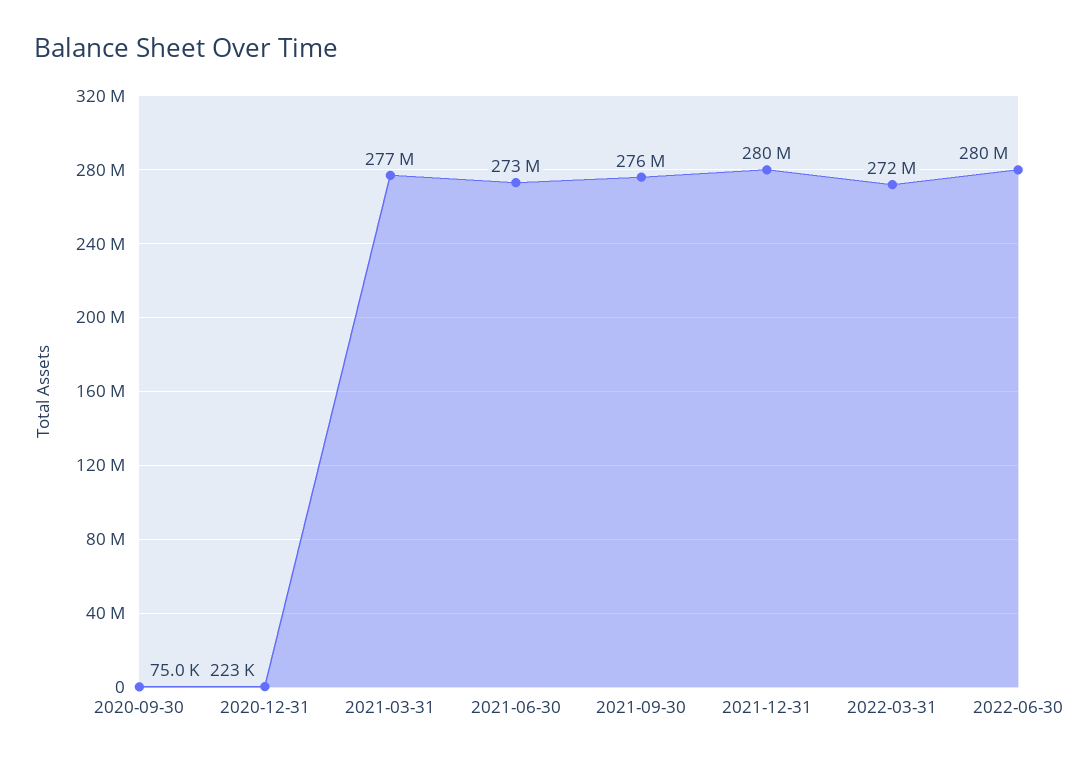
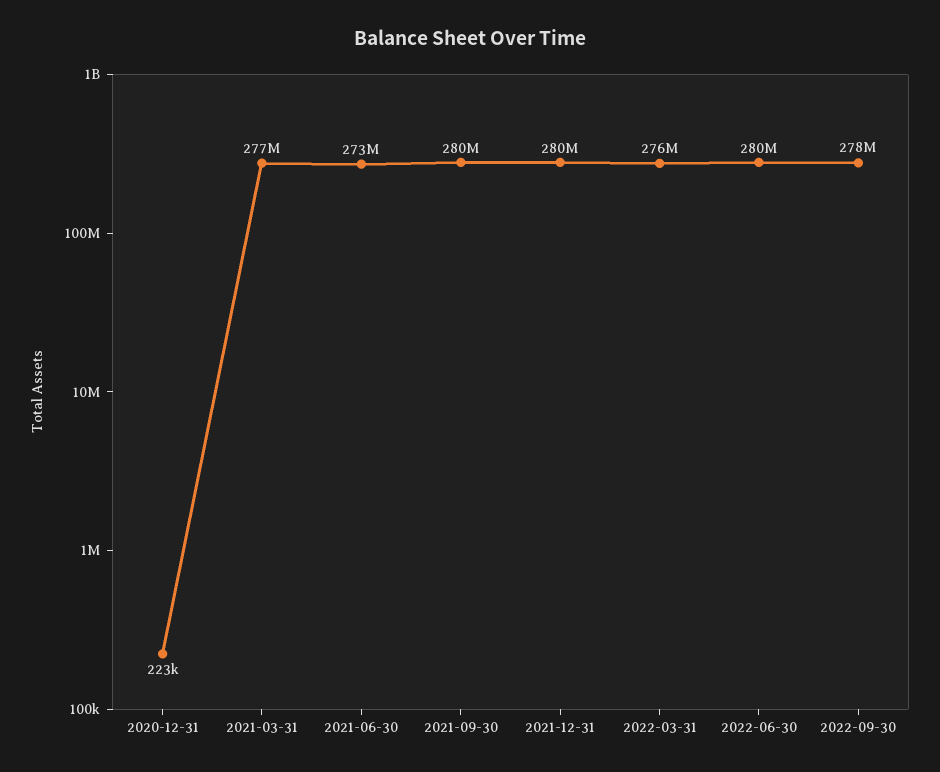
2020-09-30: 75000 -> none
2021-09-30: 276000000 -> 280000000
2022-03-31: 272000000 -> 276000000
2022-09-30: none -> 278000000

